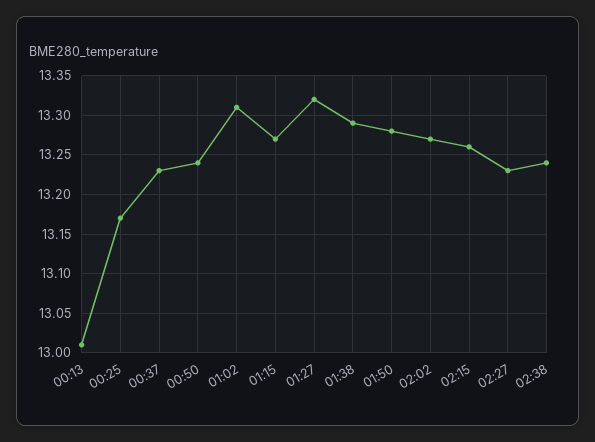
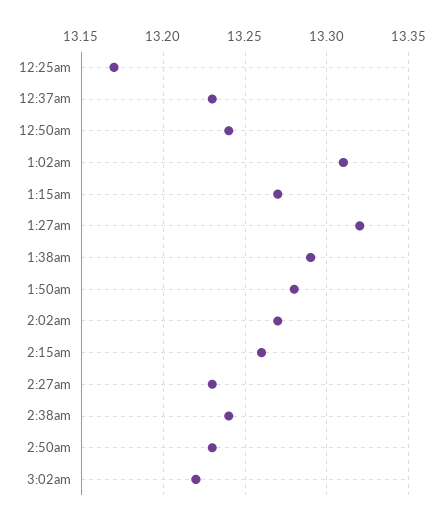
00:13: 13.01 -> none
2:50am: none -> 13.23
3:02am: none -> 13.22

